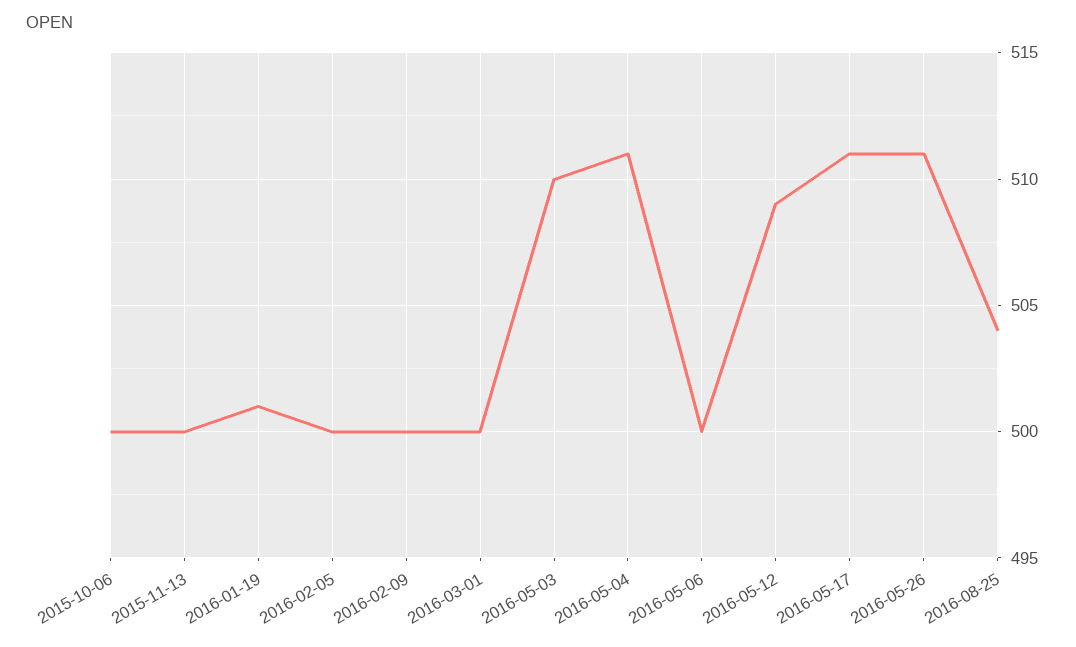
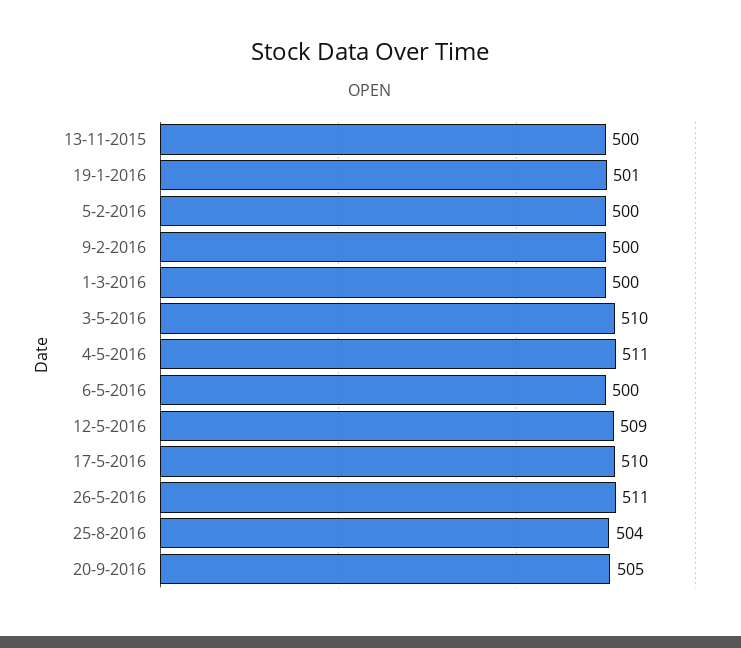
2015-10-06: 500 -> none
2016-05-17: 511 -> 510
20-9-2016: none -> 505

